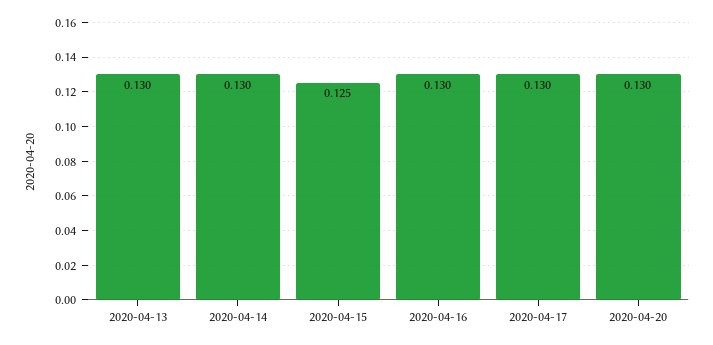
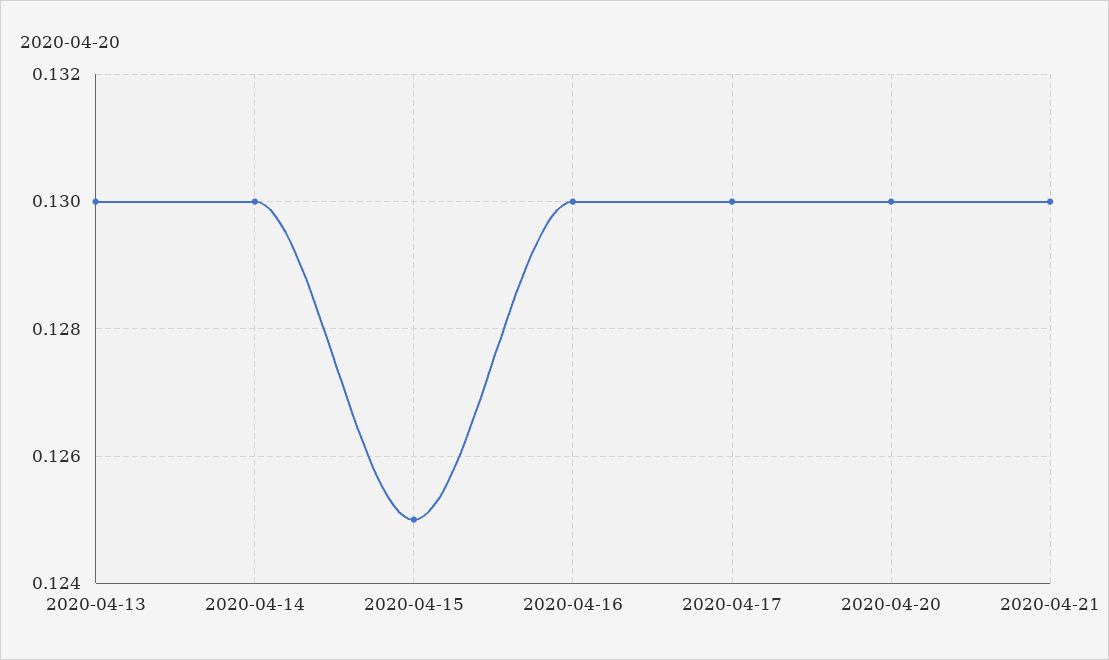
2020-04-21: none -> 0.13

